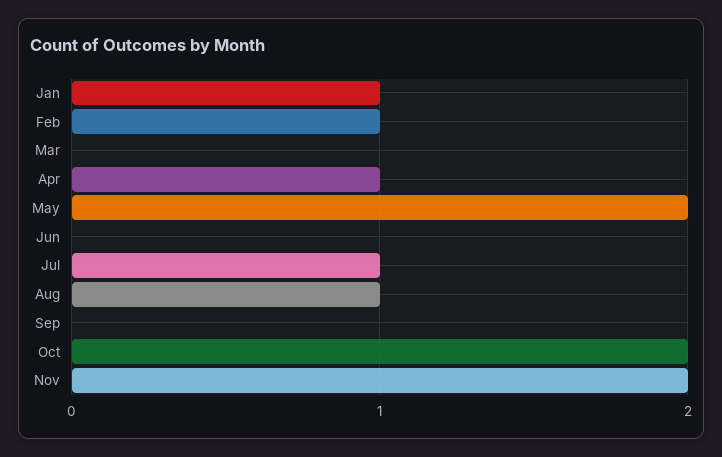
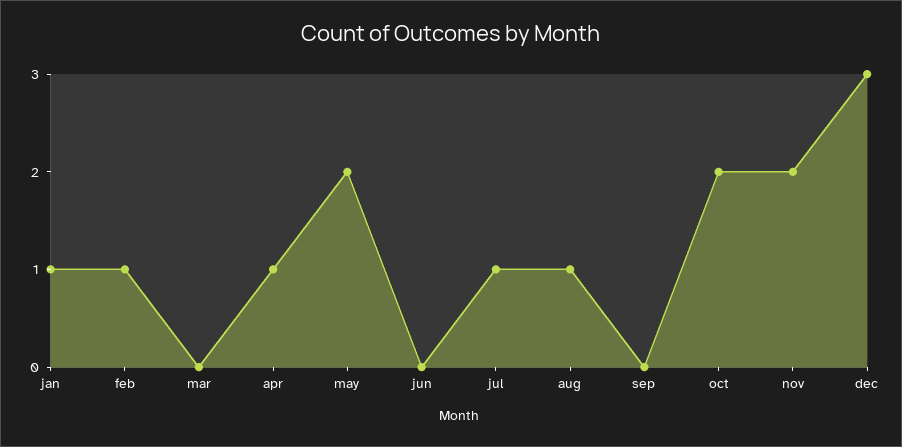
dec: none -> 3

